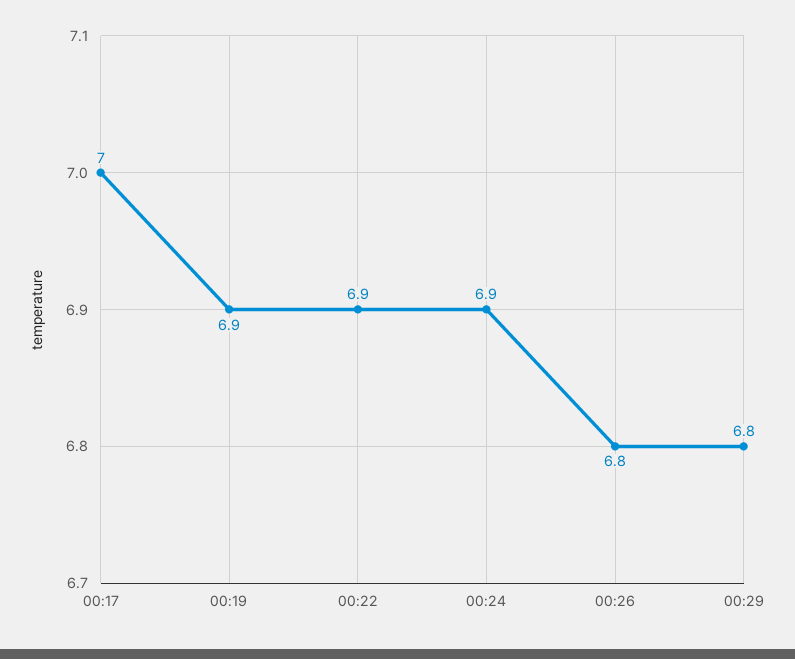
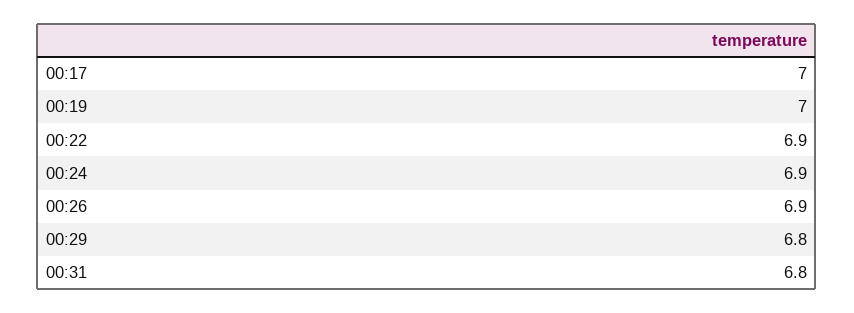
00:19: 6.9 -> 7
00:26: 6.8 -> 6.9
00:31: none -> 6.8

